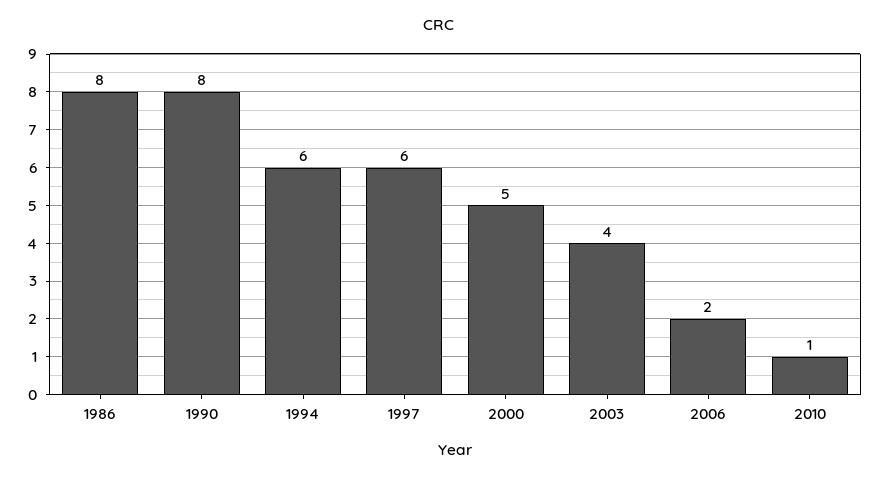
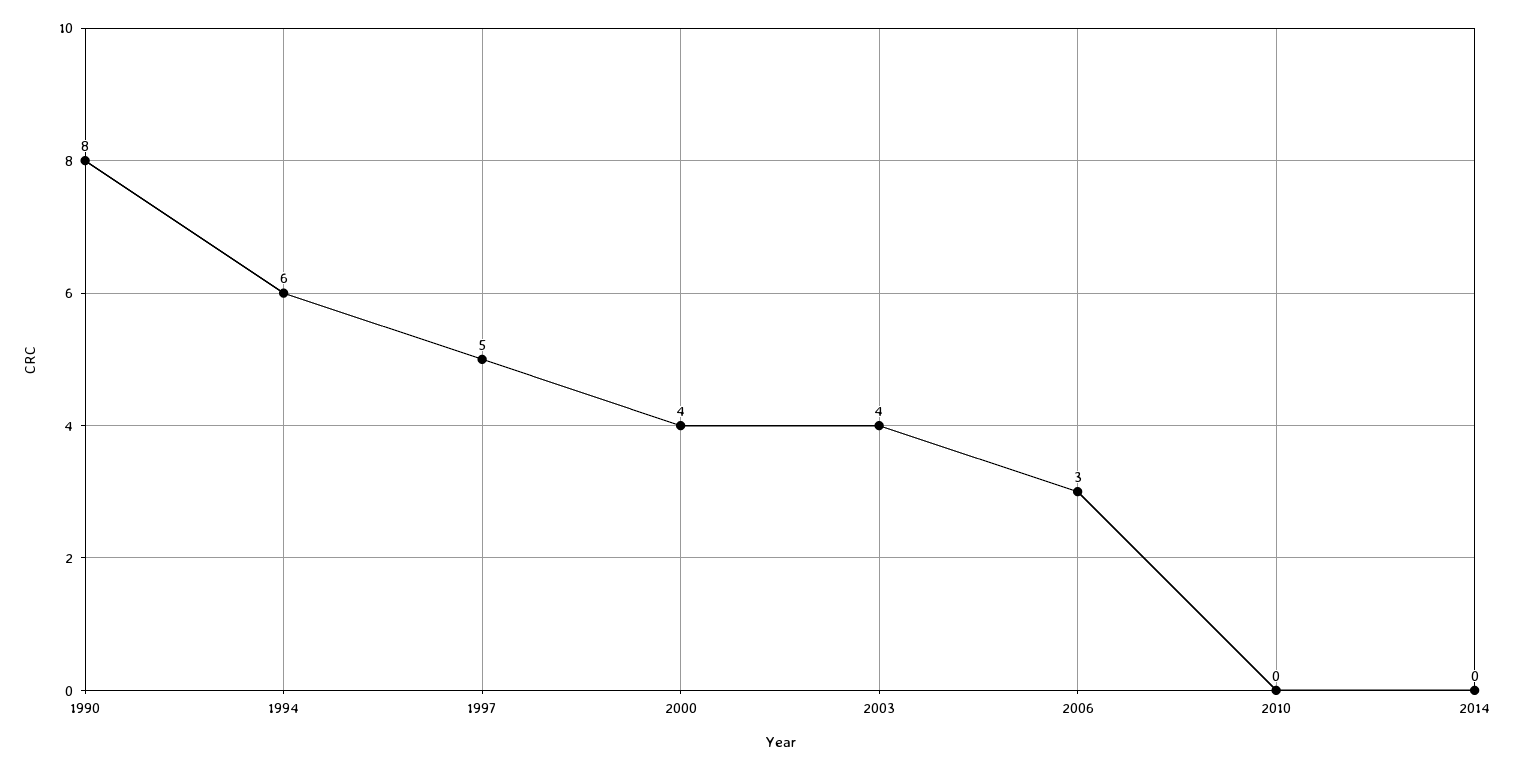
1986: 8 -> none
1997: 6 -> 5
2000: 5 -> 4
2006: 2 -> 3
2010: 1 -> 0
2014: none -> 0

